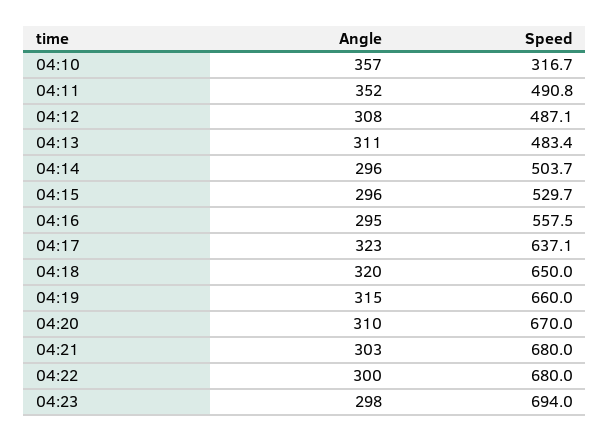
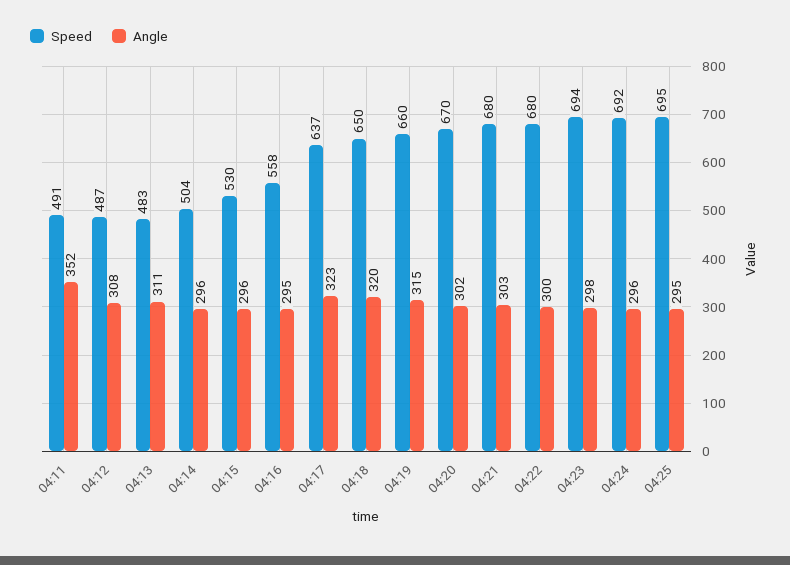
Angle, 04:10: 357 -> none
Speed, 04:10: 316.7 -> none
Angle, 04:20: 310 -> 302
Speed, 04:24: none -> 692
Angle, 04:24: none -> 296
Speed, 04:25: none -> 695
Angle, 04:25: none -> 295

